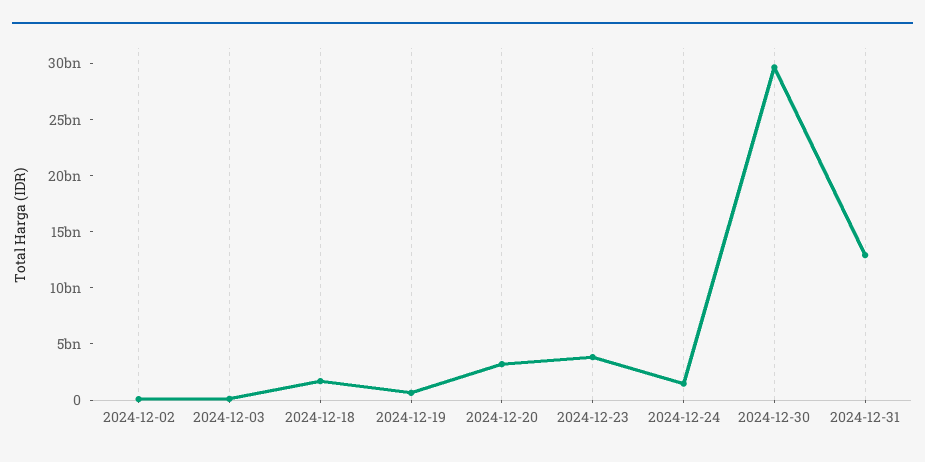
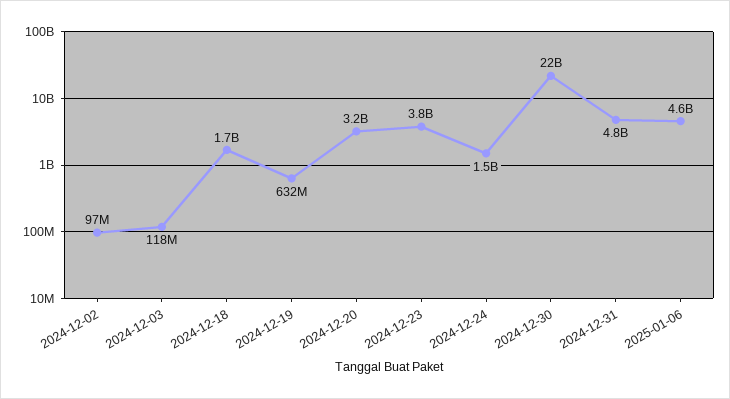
2024-12-30: 30000000000 -> 22000000000
2024-12-31: 13000000000 -> 4800000000
2025-01-06: none -> 4600000000

